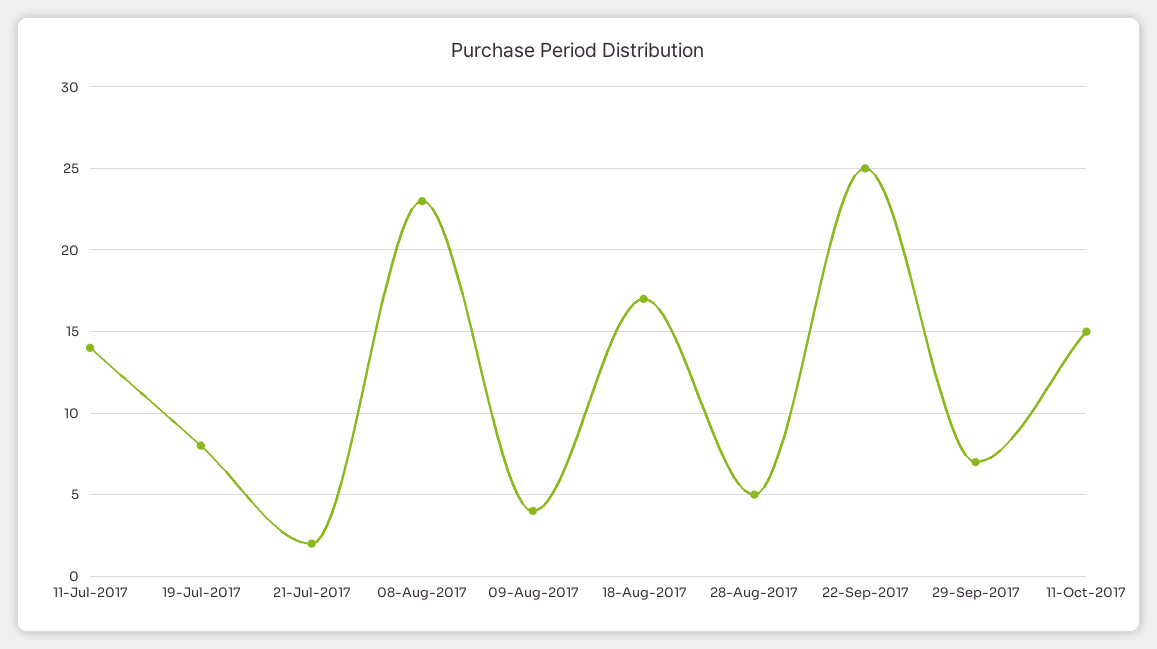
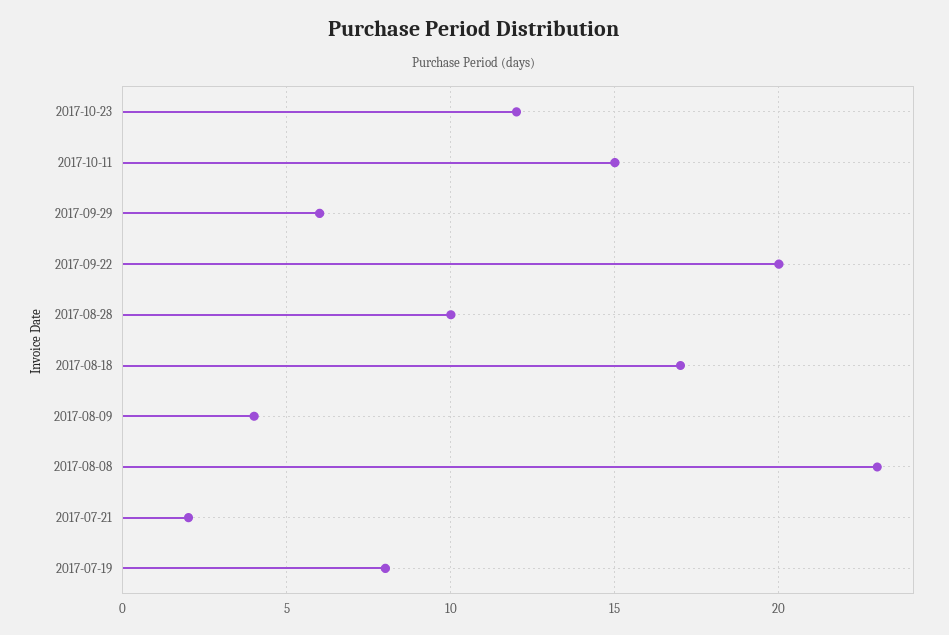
11-Jul-2017: 14 -> none
28-Aug-2017: 5 -> 10
22-Sep-2017: 25 -> 20
29-Sep-2017: 7 -> 6
2017-10-23: none -> 12

